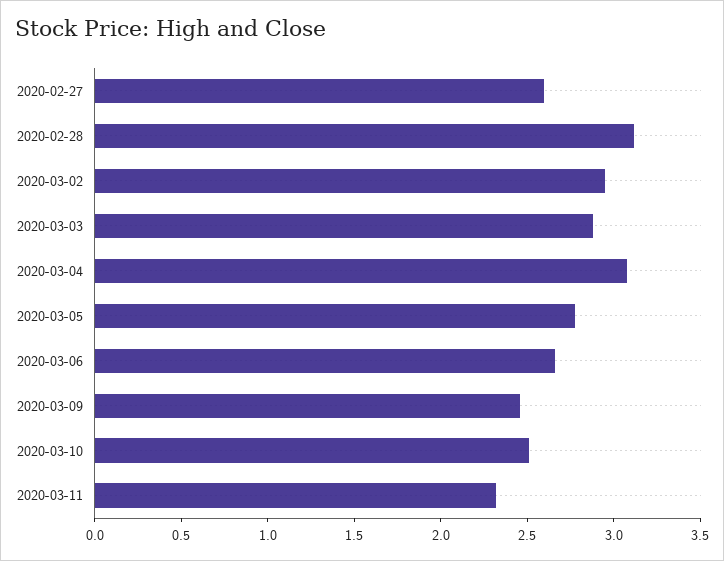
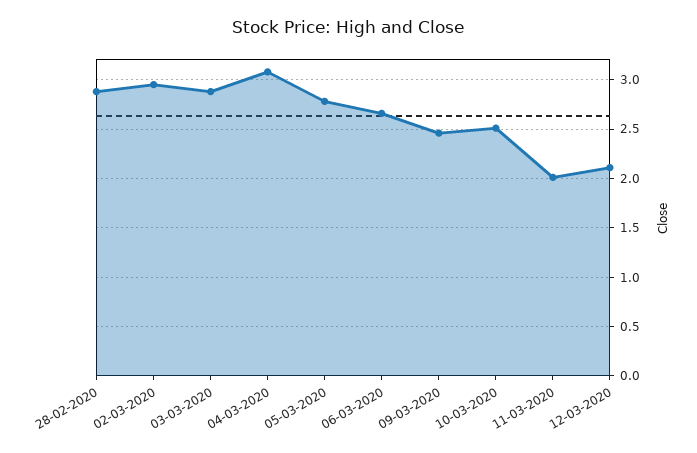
2020-02-27: 2.6 -> none
2020-02-28: 3.1 -> 2.9
2020-03-11: 2.3 -> 2
12-03-2020: none -> 2.1

